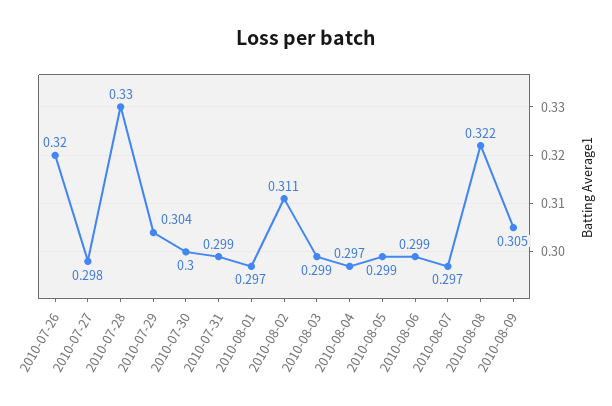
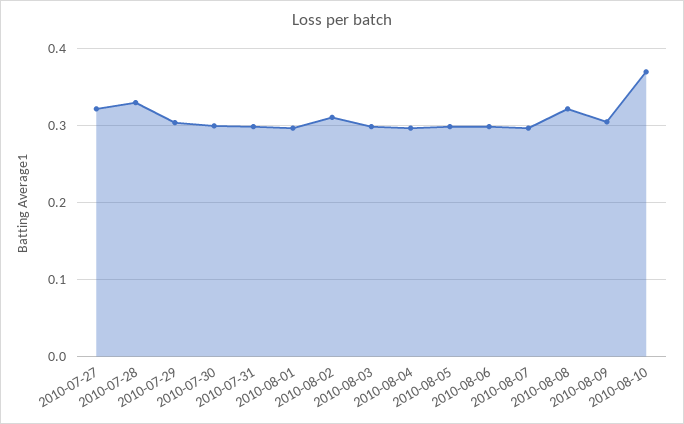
2010-07-26: 0.32 -> none
2010-07-27: 0.298 -> 0.32
2010-08-10: none -> 0.37

